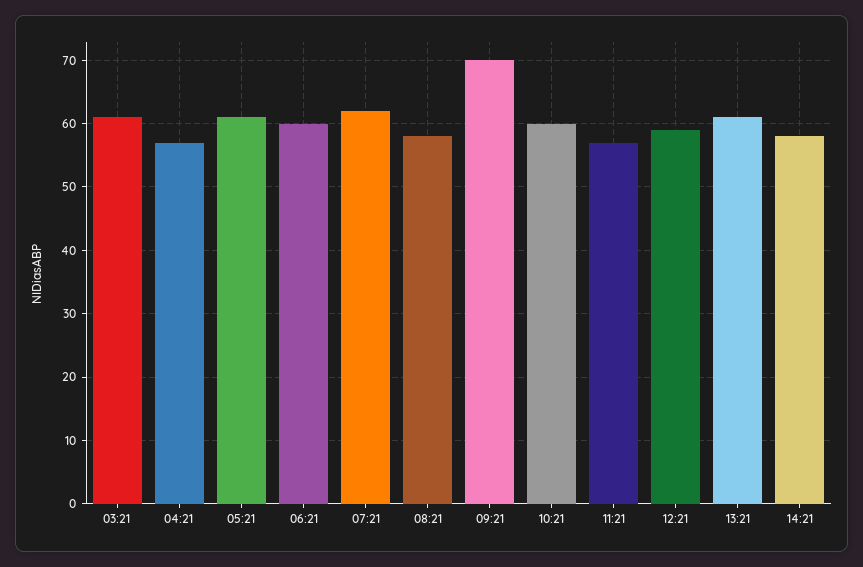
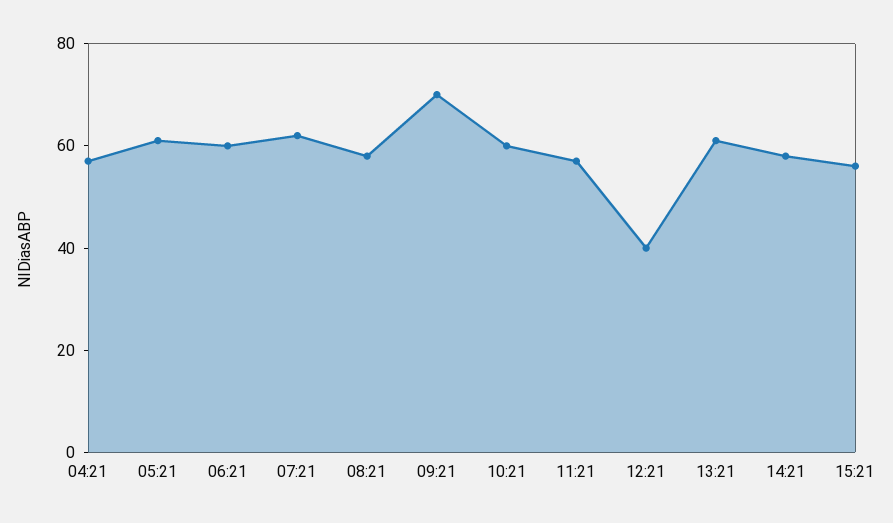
03:21: 61 -> none
12:21: 59 -> 40
15:21: none -> 55

